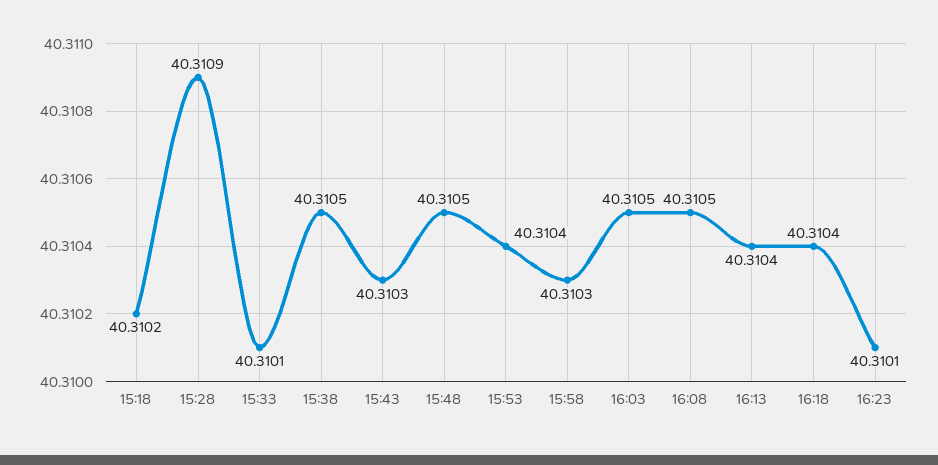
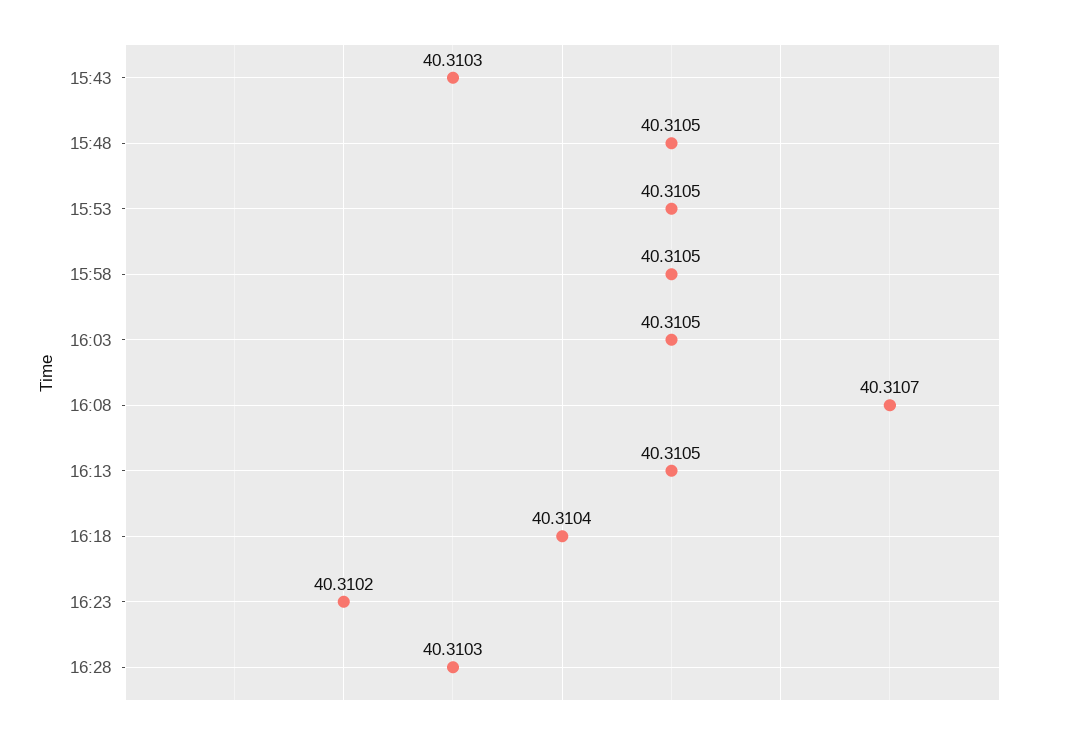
15:18: 40.3102 -> none
15:28: 40.3109 -> none
15:33: 40.3101 -> none
15:38: 40.3105 -> none
15:53: 40.3104 -> 40.3105
15:58: 40.3103 -> 40.3105
16:08: 40.3105 -> 40.3107
16:13: 40.3104 -> 40.3105
16:23: 40.3101 -> 40.3102
16:28: none -> 40.3103

